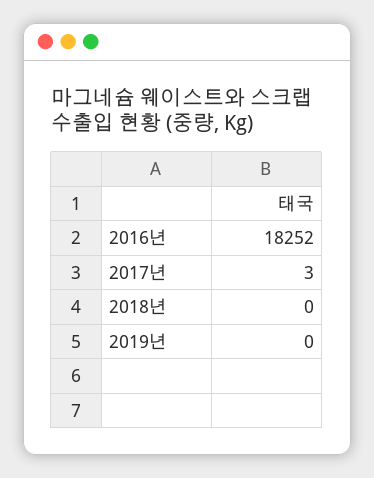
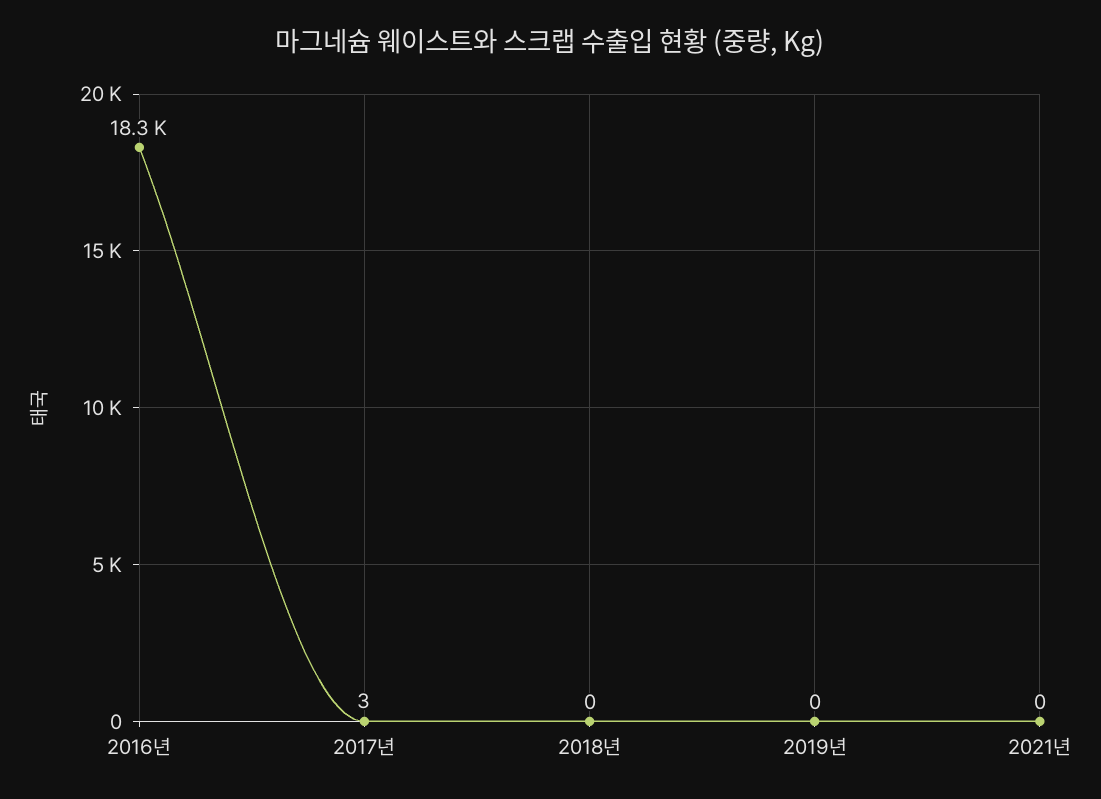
2021년: none -> 0

